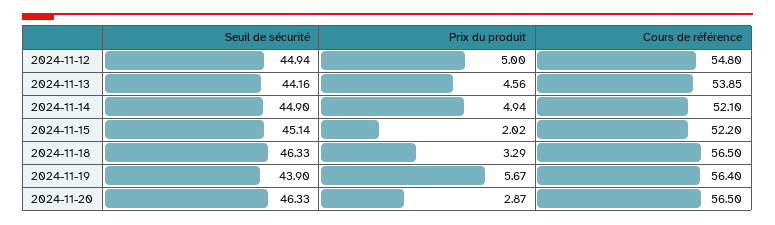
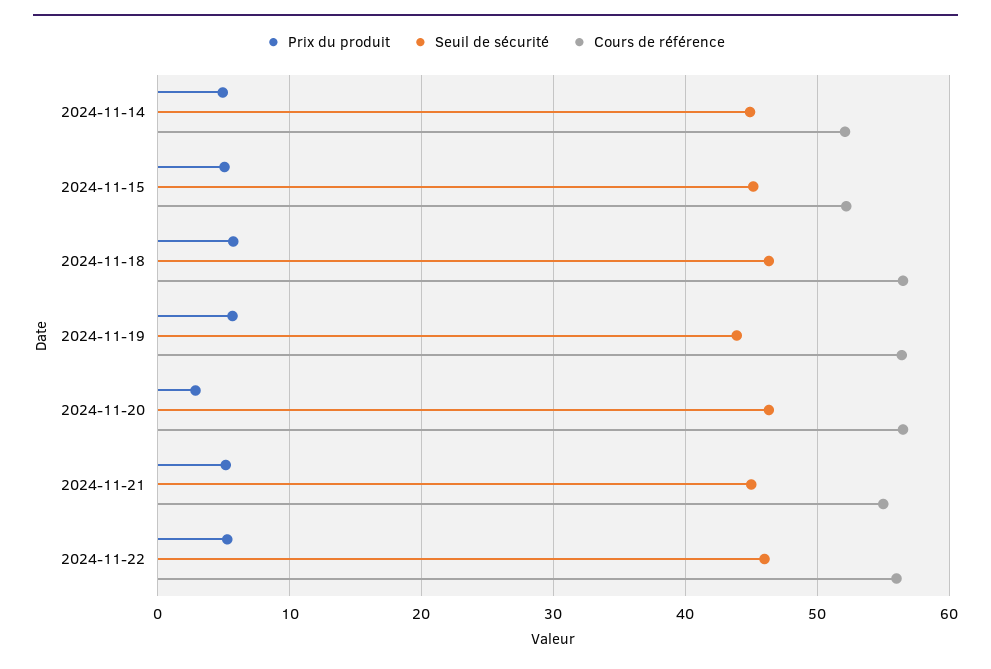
Seuil de sécurité, 2024-11-12: 44.94 -> none
Prix du produit, 2024-11-12: 5 -> none
Cours de référence, 2024-11-12: 54.8 -> none
Seuil de sécurité, 2024-11-13: 44.16 -> none
Prix du produit, 2024-11-13: 4.56 -> none
Cours de référence, 2024-11-13: 53.85 -> none
Prix du produit, 2024-11-15: 2.02 -> 5
Prix du produit, 2024-11-18: 3.29 -> 6
Prix du produit, 2024-11-21: none -> 5
Seuil de sécurité, 2024-11-21: none -> 45
Cours de référence, 2024-11-21: none -> 55
Prix du produit, 2024-11-22: none -> 5
Seuil de sécurité, 2024-11-22: none -> 46
Cours de référence, 2024-11-22: none -> 56

